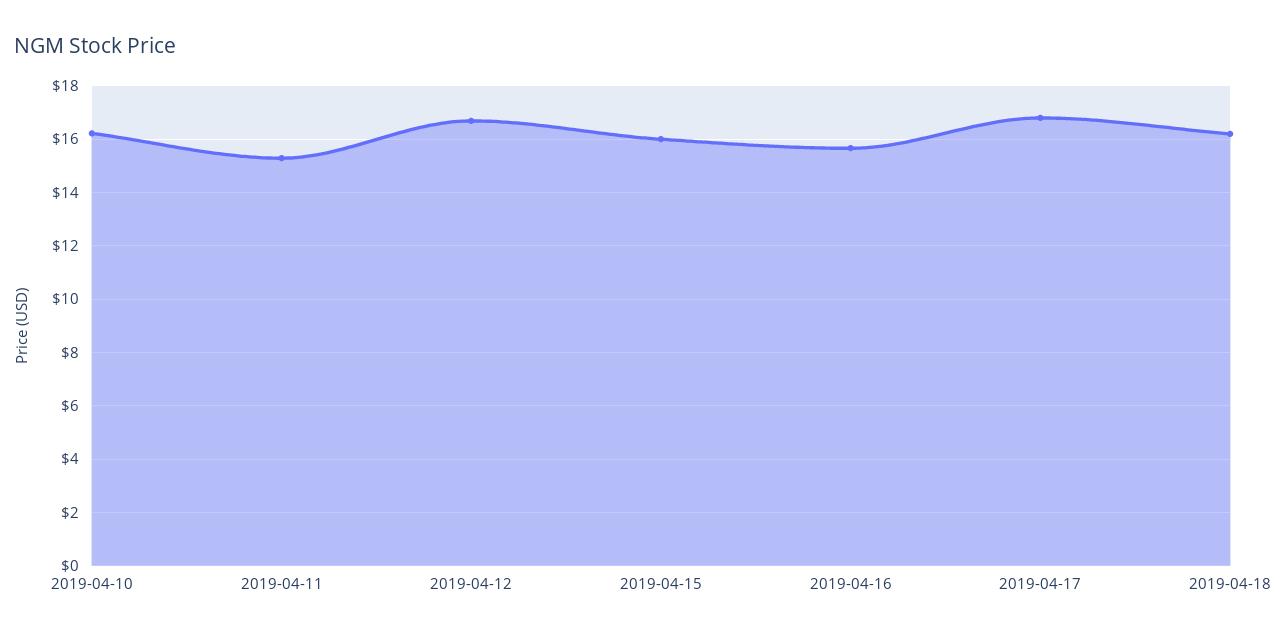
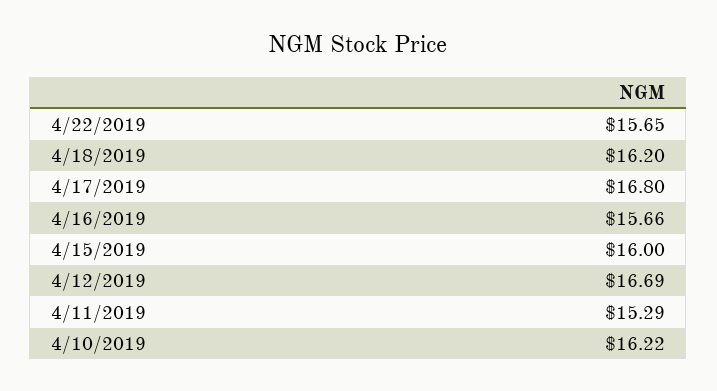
4/22/2019: none -> 15.65

